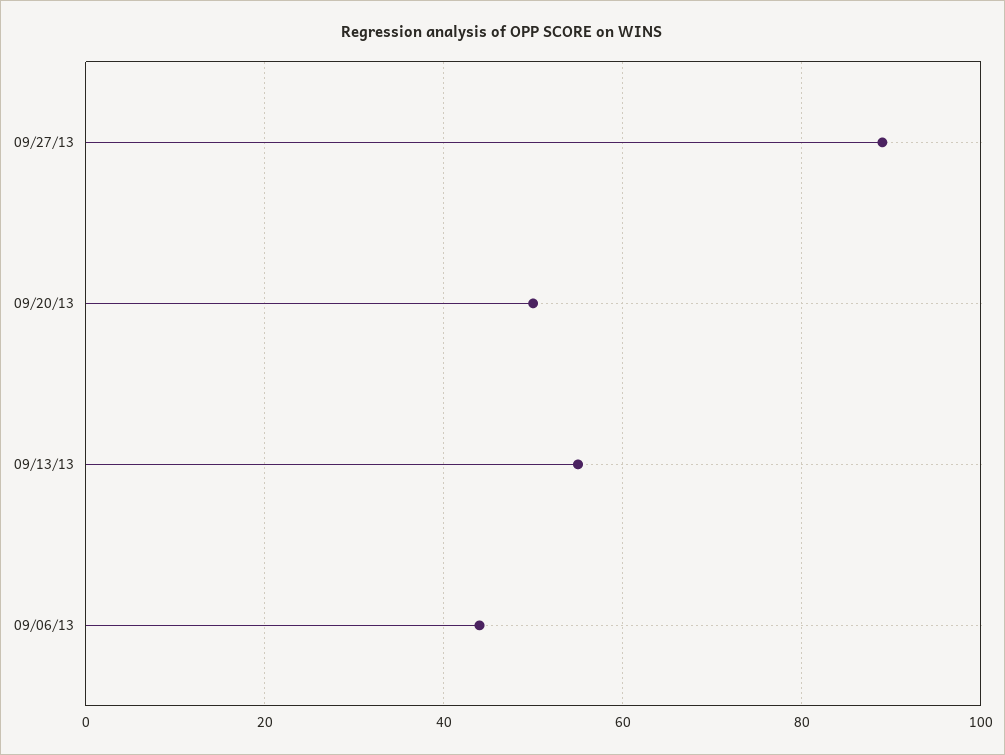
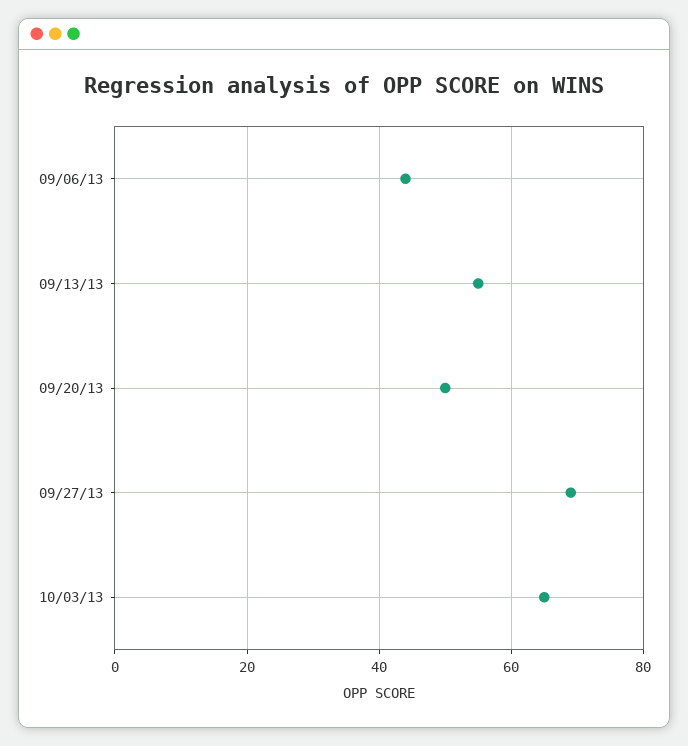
09/27/13: 90 -> 70
10/03/13: none -> 65

